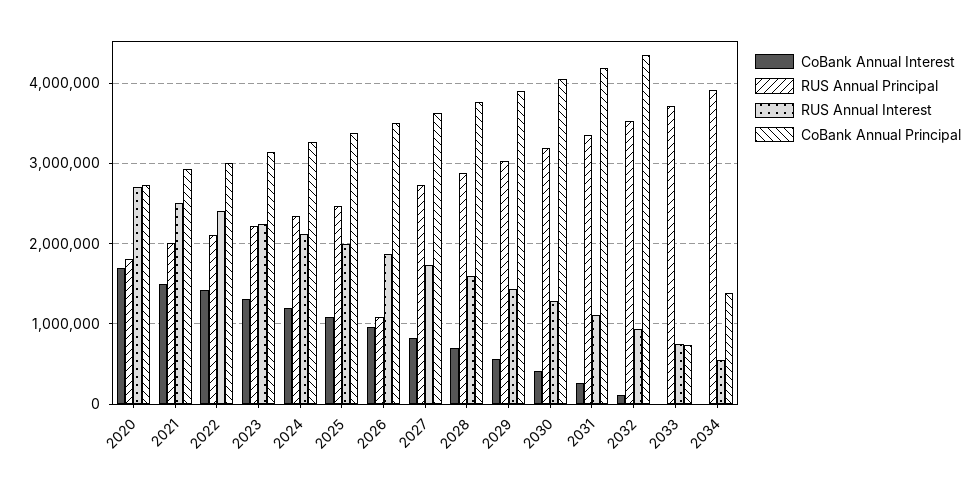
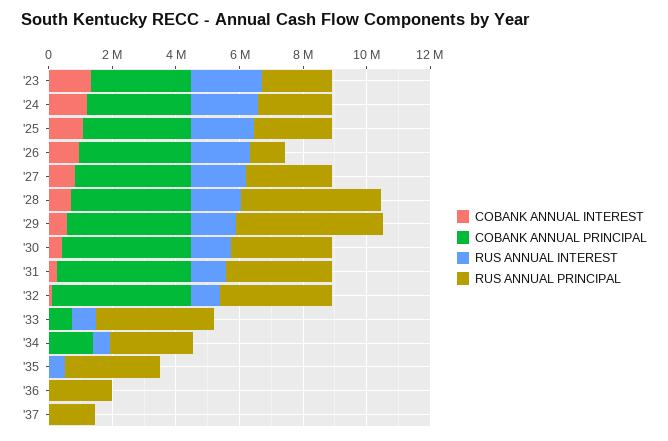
CoBank Annual Interest, 2020: 1700000 -> none
RUS Annual Principal, 2020: 1800000 -> none
RUS Annual Interest, 2020: 2700000 -> none
CoBank Annual Principal, 2020: 2700000 -> none
CoBank Annual Interest, 2021: 1500000 -> none
RUS Annual Principal, 2021: 2000000 -> none
RUS Annual Interest, 2021: 2500000 -> none
CoBank Annual Principal, 2021: 2900000 -> none
CoBank Annual Interest, 2022: 1400000 -> none
RUS Annual Principal, 2022: 2100000 -> none
RUS Annual Interest, 2022: 2400000 -> none
CoBank Annual Principal, 2022: 3000000 -> none
RUS Annual Principal, 2028: 2900000 -> 4500000
RUS Annual Principal, 2029: 3000000 -> 4500000
RUS Annual Principal, 2034: 3900000 -> 2500000
CoBank Annual Interest, '35: none -> 0
CoBank Annual Principal, '35: none -> 0
RUS Annual Interest, '35: none -> 500000
RUS Annual Principal, '35: none -> 3000000
CoBank Annual Interest, '36: none -> 0
CoBank Annual Principal, '36: none -> 0
RUS Annual Interest, '36: none -> 0
RUS Annual Principal, '36: none -> 2000000
CoBank Annual Interest, '37: none -> 0
CoBank Annual Principal, '37: none -> 0
RUS Annual Interest, '37: none -> 0
RUS Annual Principal, '37: none -> 1500000

